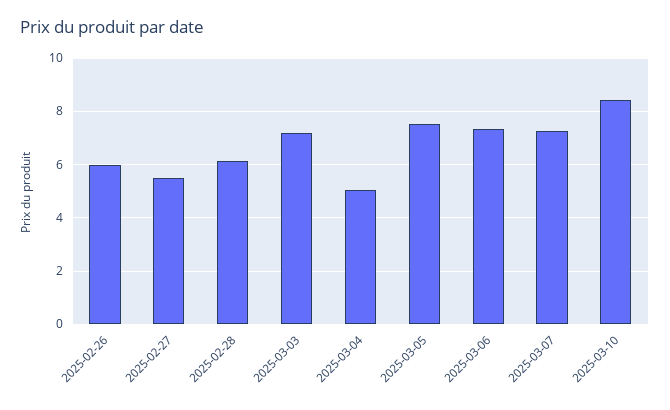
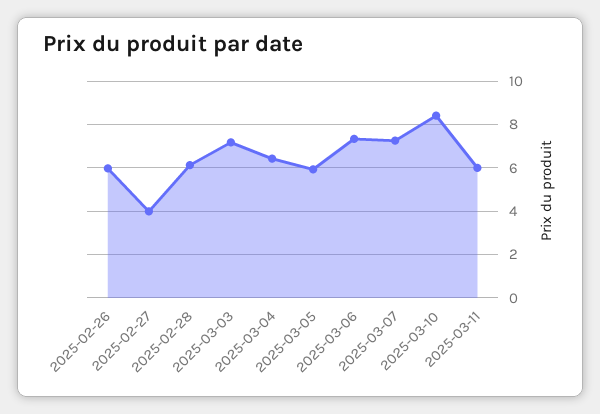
2025-02-27: 5.5 -> 4
2025-03-04: 5 -> 6.5
2025-03-05: 7.5 -> 6
2025-03-11: none -> 6

